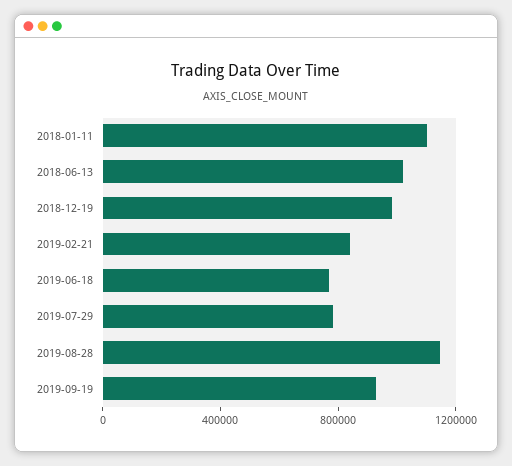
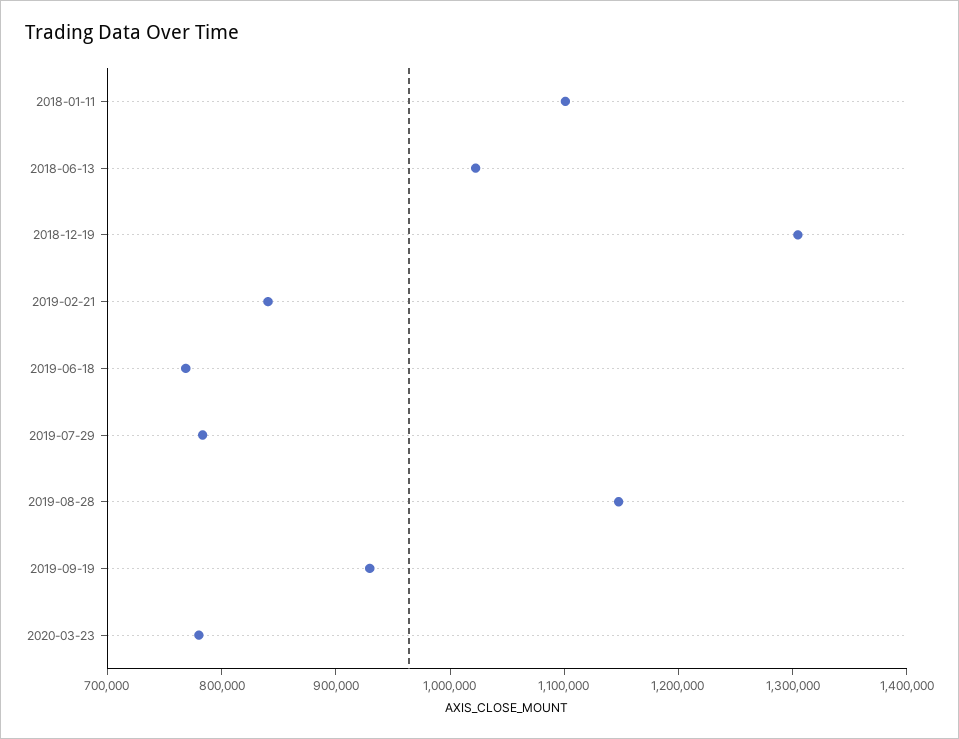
2018-12-19: 1000000 -> 1300000
2020-03-23: none -> 780000

